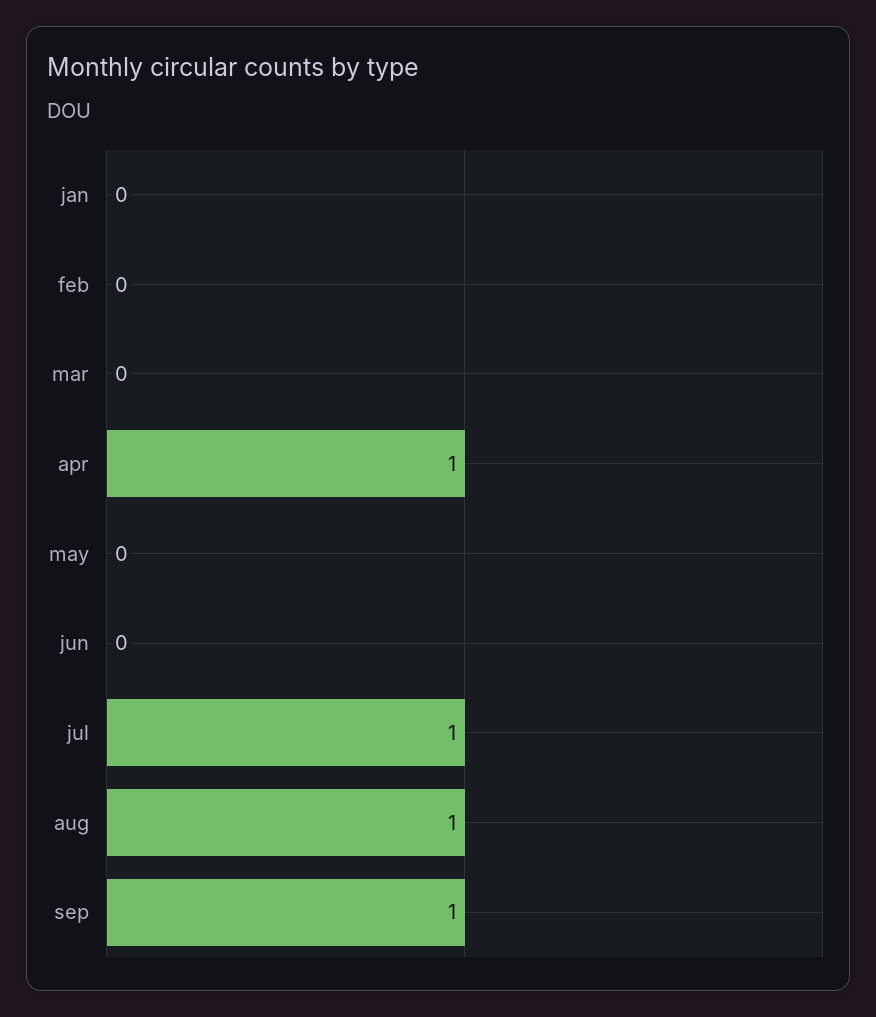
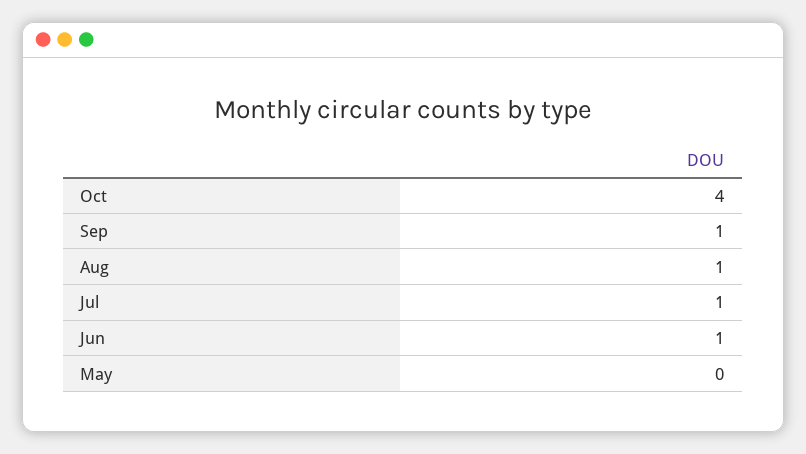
jan: 0 -> none
feb: 0 -> none
mar: 0 -> none
apr: 1 -> none
jun: 0 -> 1
Oct: none -> 4

